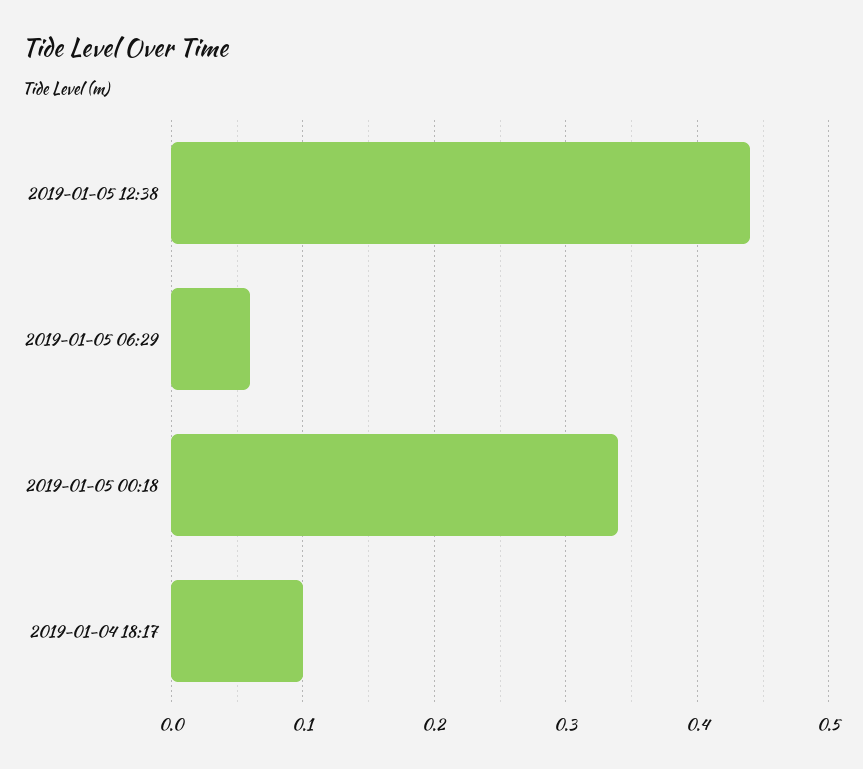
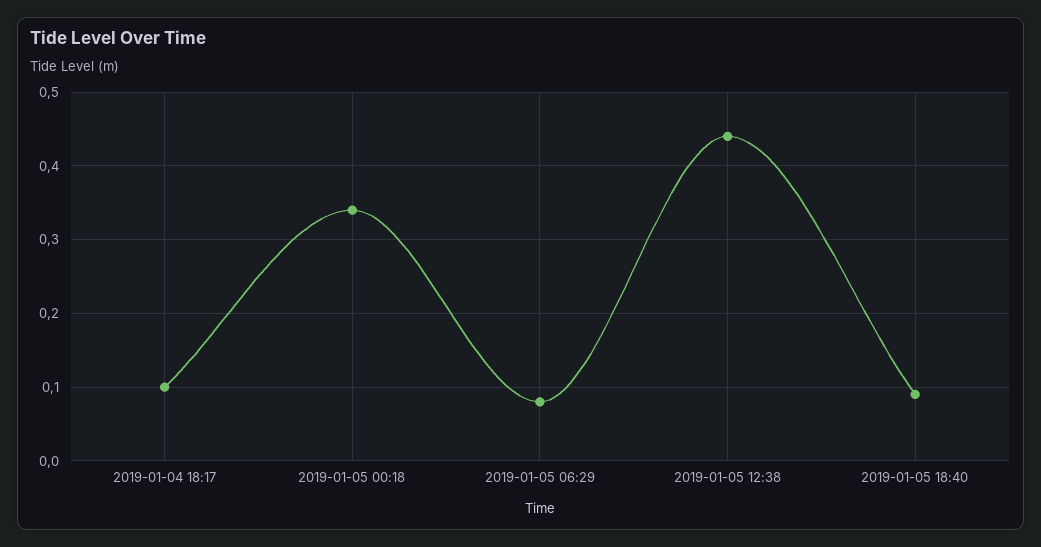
2019-01-05 06:29: 0.06 -> 0.08
2019-01-05 18:40: none -> 0.09

